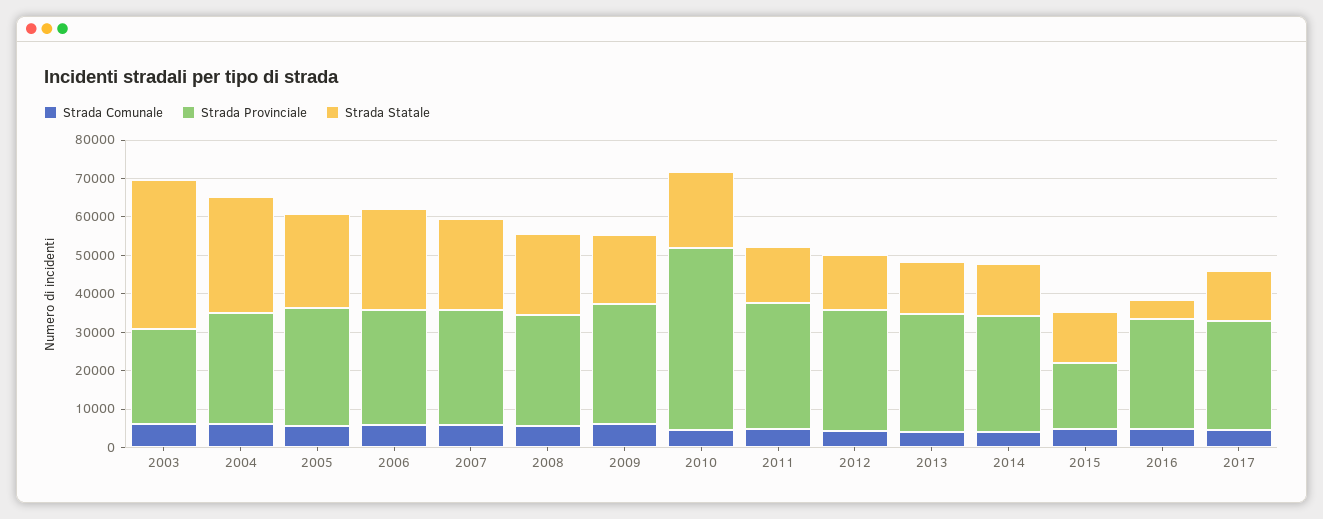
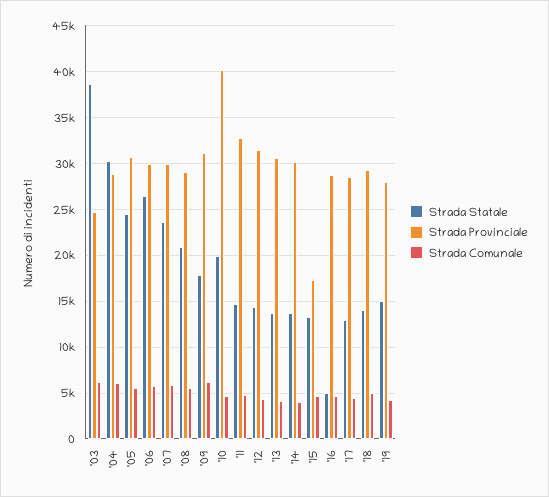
Strada Provinciale, 2010: 47500 -> 40000
Strada Statale, '18: none -> 14000
Strada Provinciale, '18: none -> 29000
Strada Comunale, '18: none -> 5000
Strada Statale, '19: none -> 15000
Strada Provinciale, '19: none -> 28000
Strada Comunale, '19: none -> 4000

